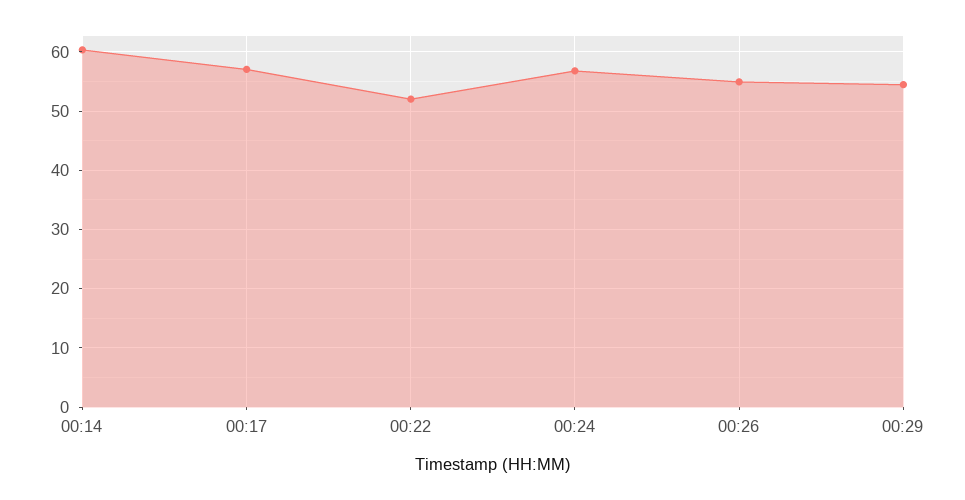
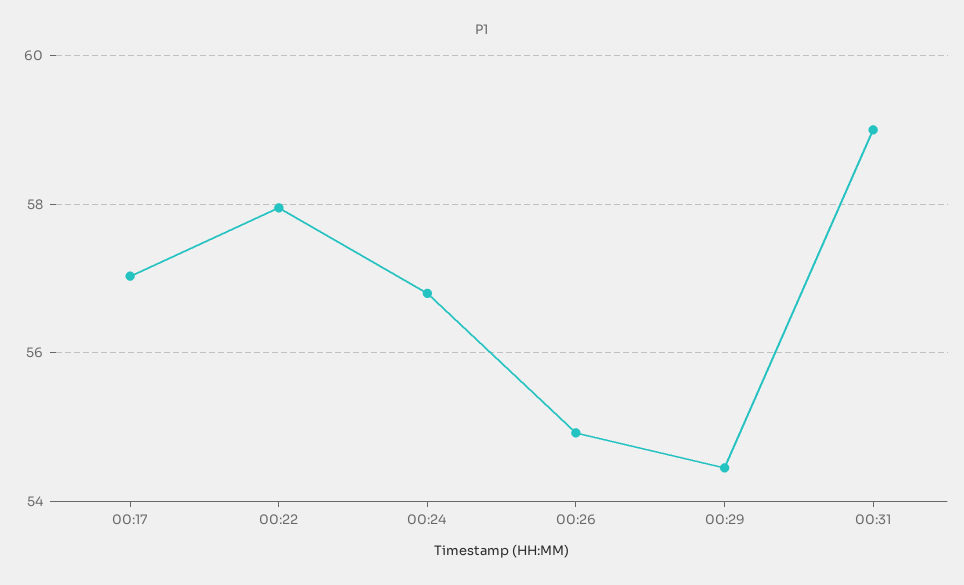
00:14: 60 -> none
00:22: 52 -> 58
00:31: none -> 59

